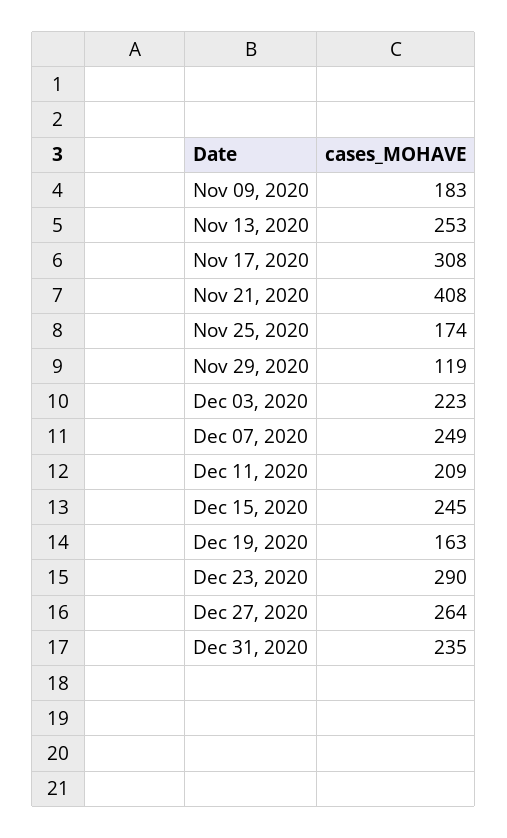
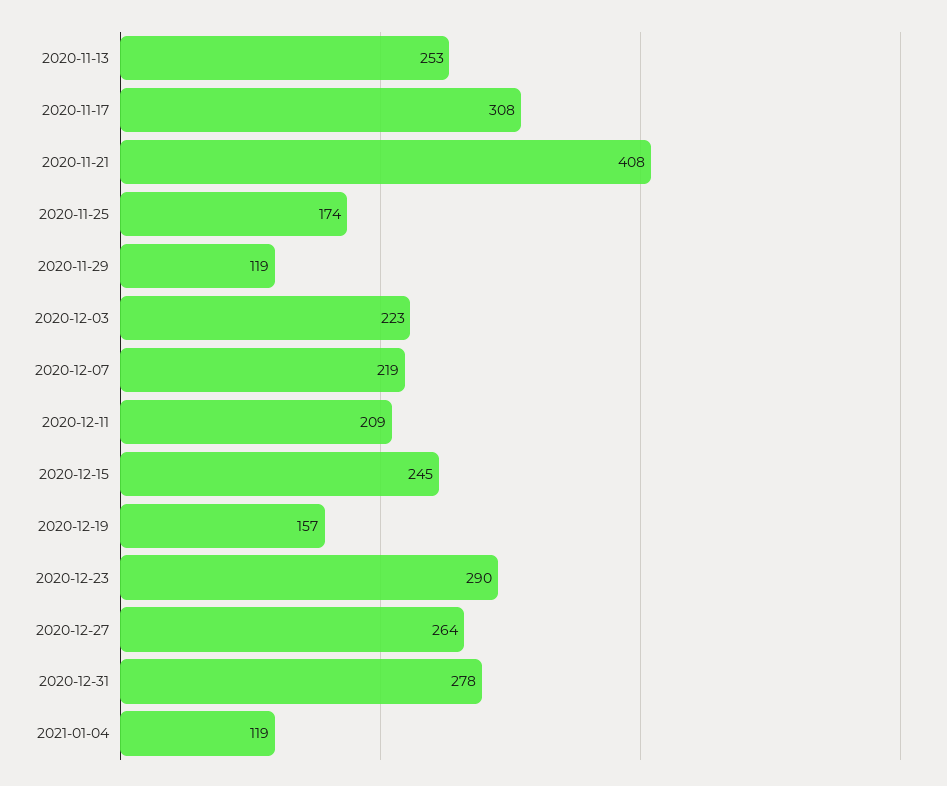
Nov 09, 2020: 183 -> none
Dec 07, 2020: 249 -> 219
Dec 19, 2020: 163 -> 157
Dec 31, 2020: 235 -> 278
2021-01-04: none -> 119

